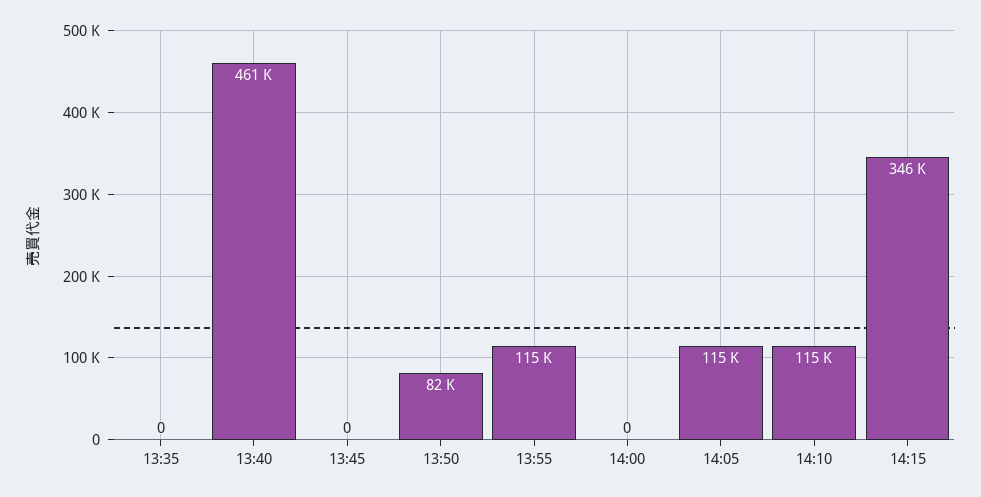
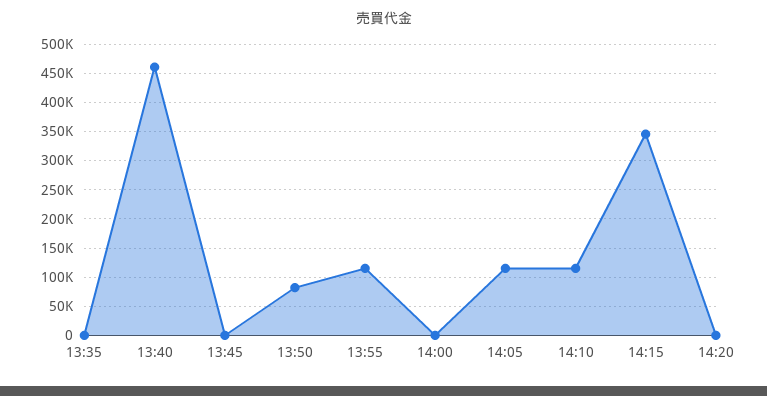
14:20: none -> 0

